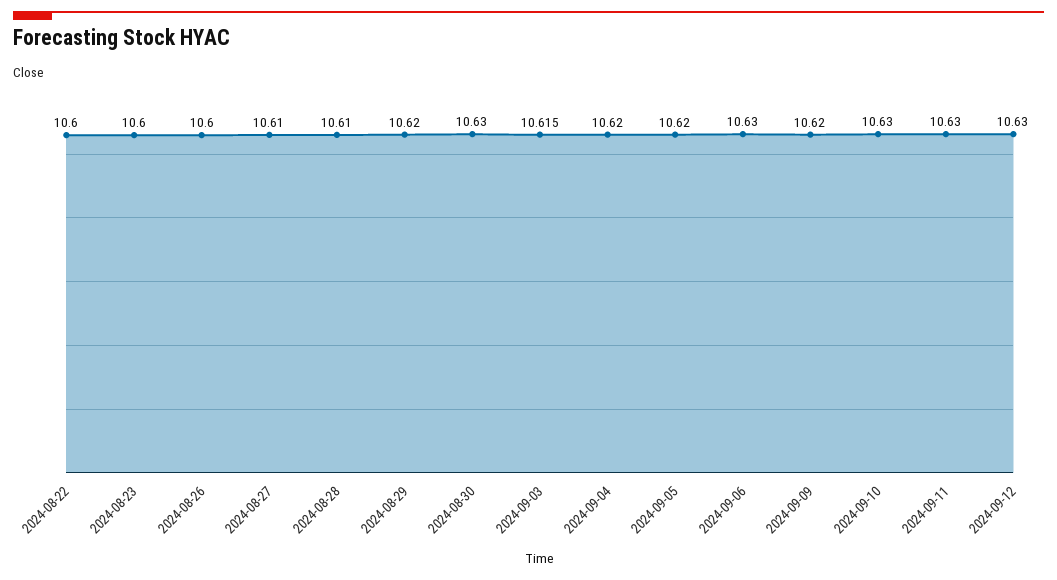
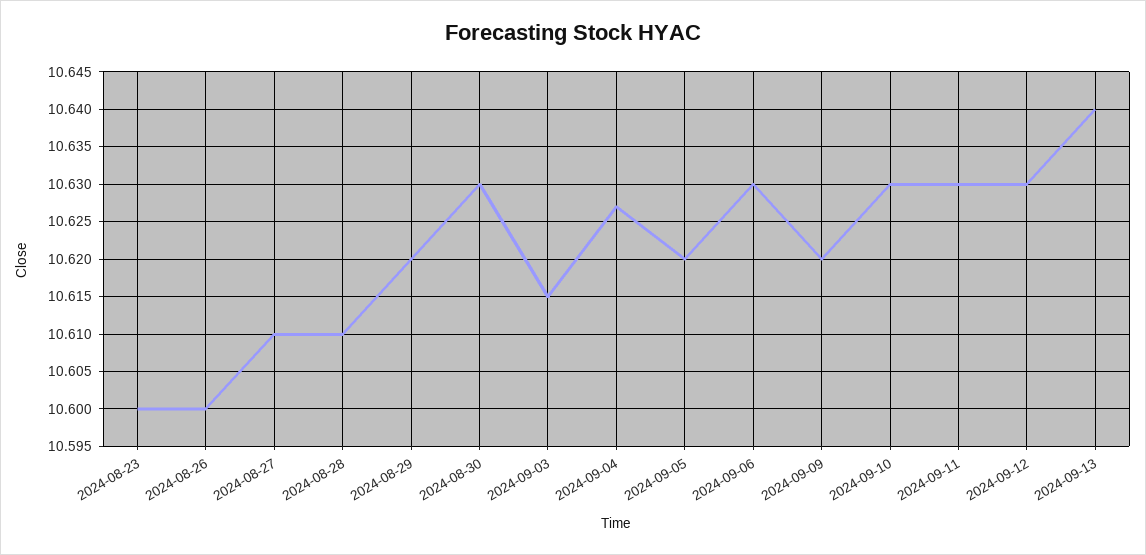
2024-08-22: 10.6 -> none
2024-09-04: 10.62 -> 10.627
2024-09-13: none -> 10.64

